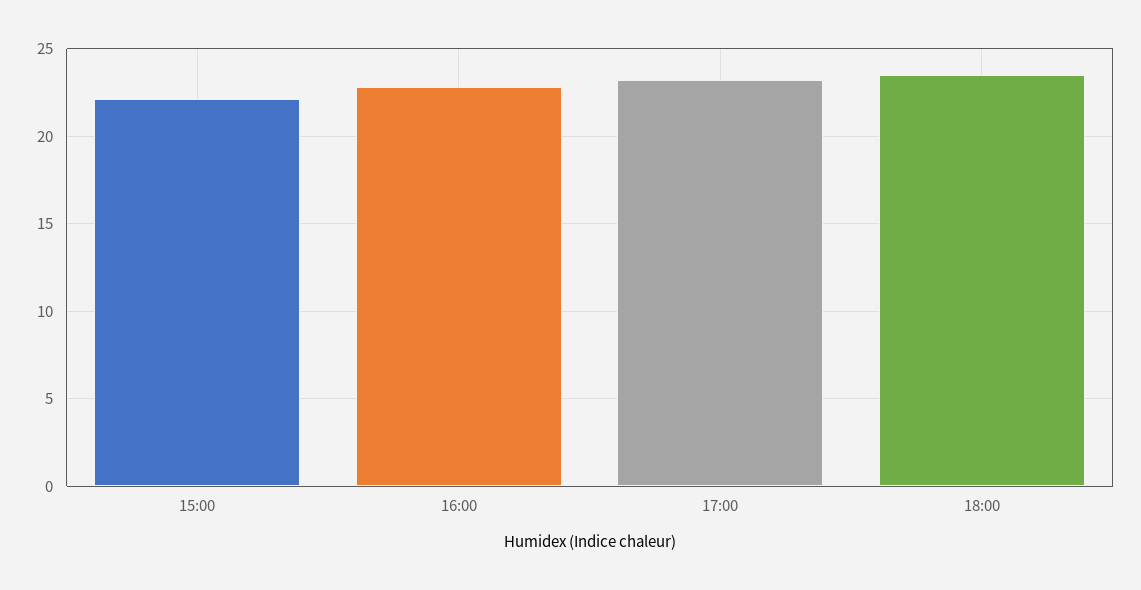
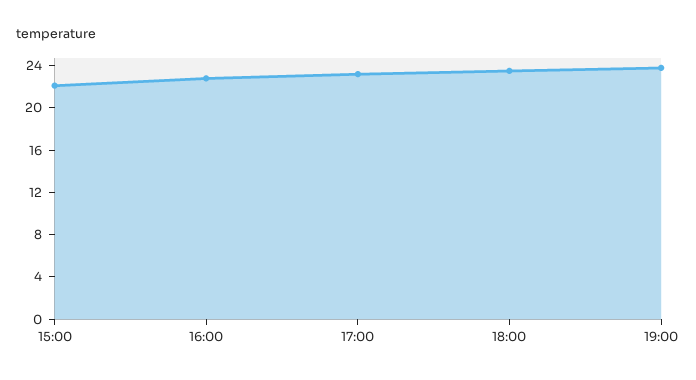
19:00: none -> 24

